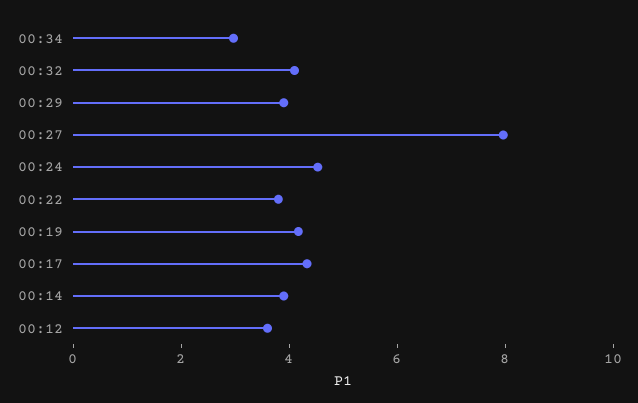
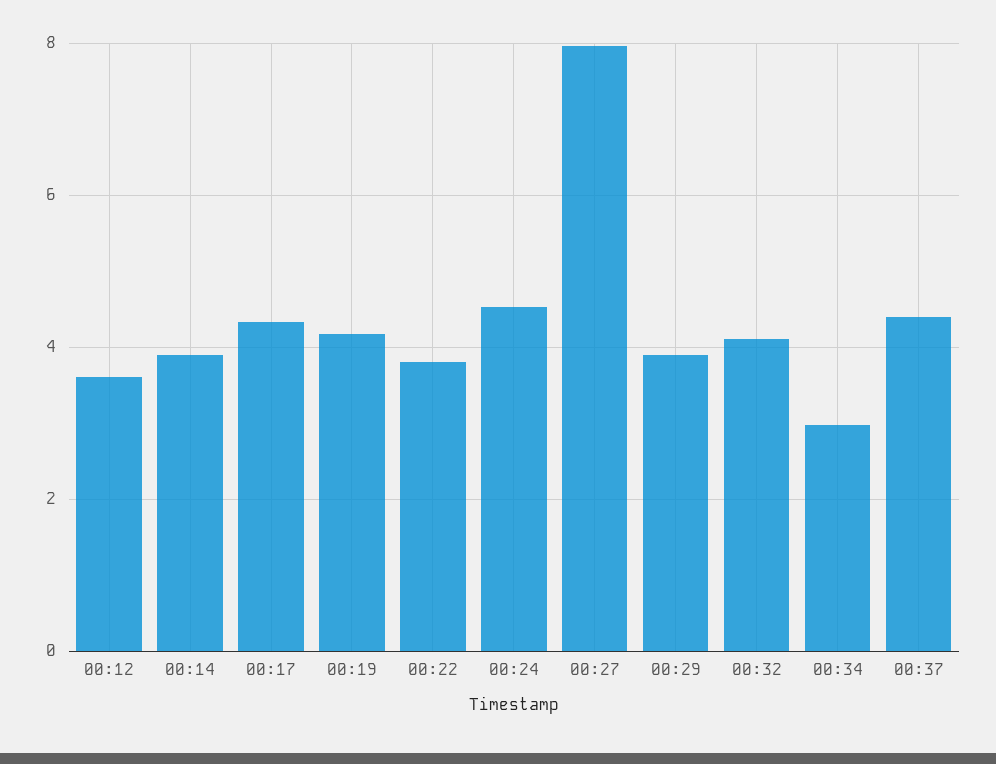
00:37: none -> 4.4

